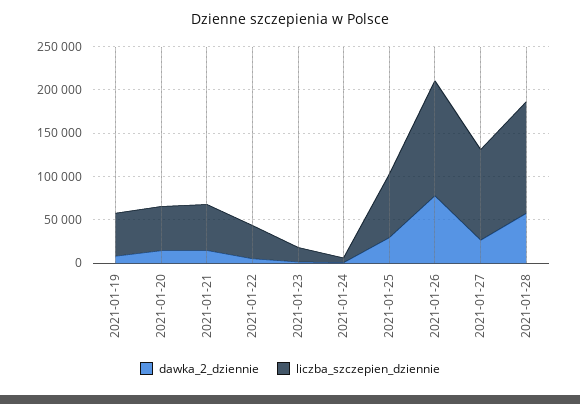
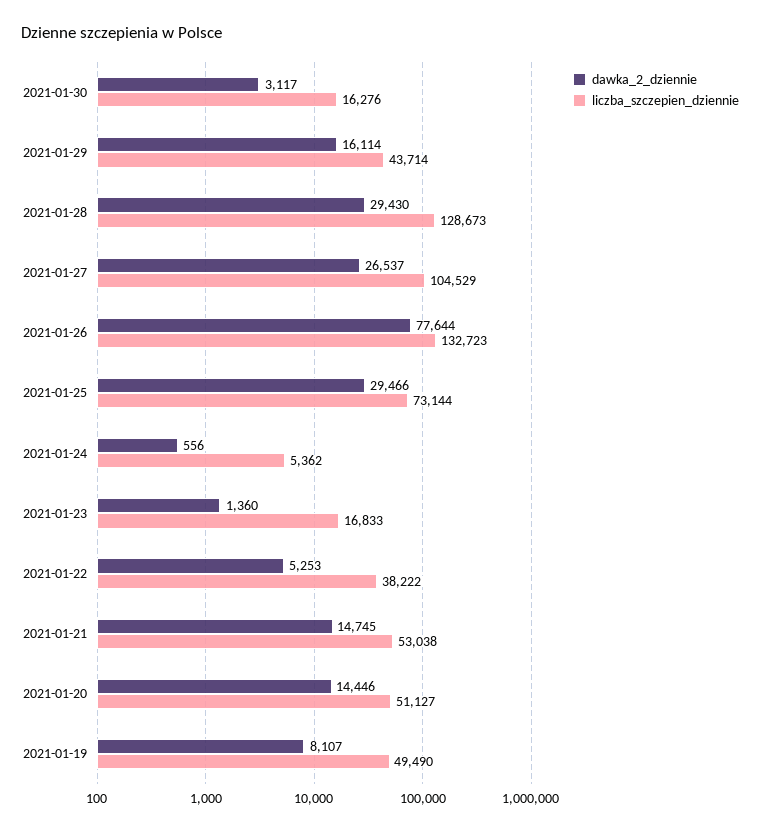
dawka_2_dziennie, 2021-01-28: 60000 -> 29430
dawka_2_dziennie, 2021-01-30: none -> 3117
liczba_szczepien_dziennie, 2021-01-30: none -> 16276
dawka_2_dziennie, 2021-01-29: none -> 16114
liczba_szczepien_dziennie, 2021-01-29: none -> 43714

